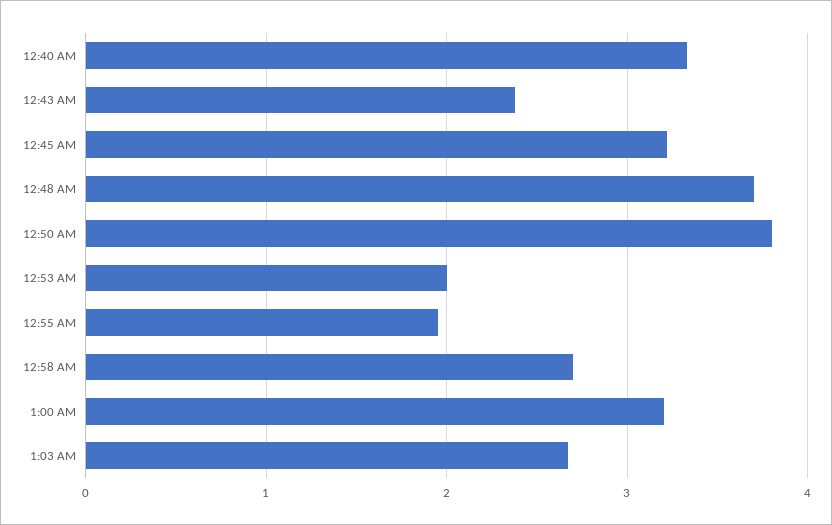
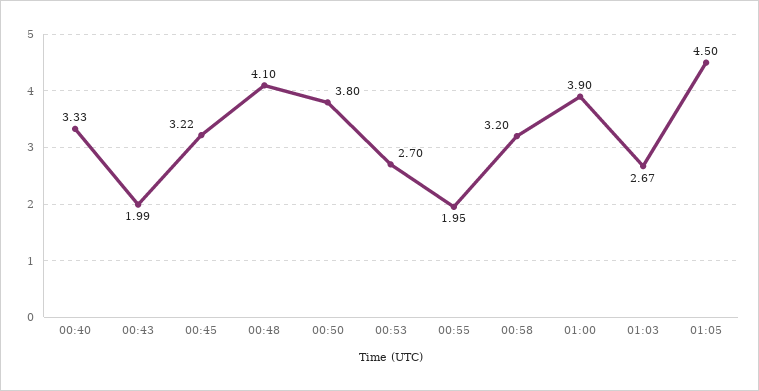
12:43 AM: 2.4 -> 1.99
12:48 AM: 3.7 -> 4.1
12:53 AM: 2 -> 2.7
12:58 AM: 2.7 -> 3.2
1:00 AM: 3.2 -> 3.9
01:05: none -> 4.5

